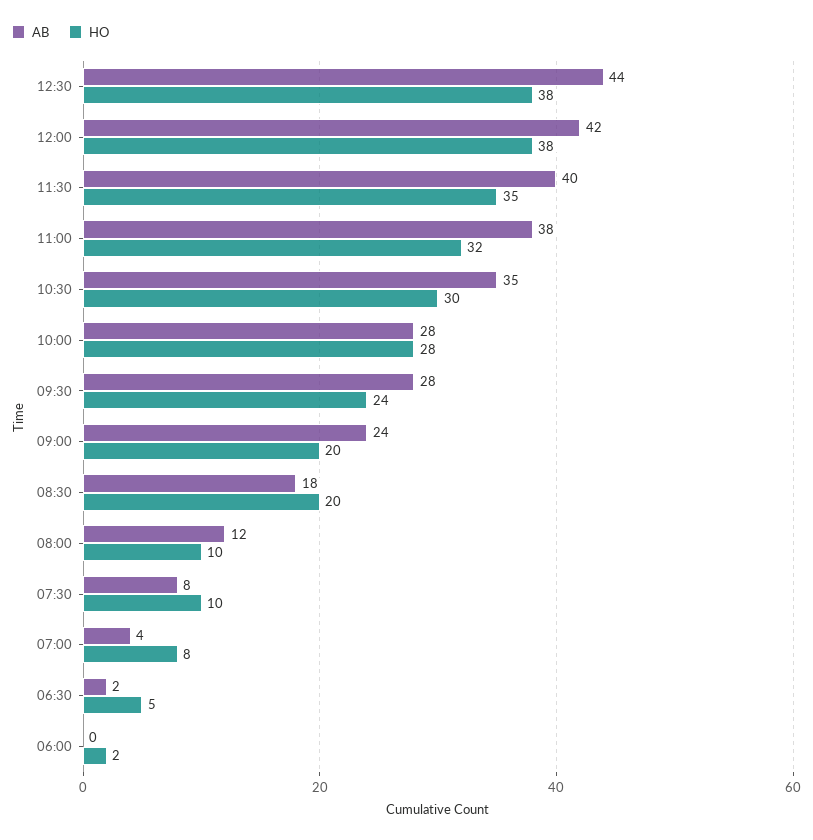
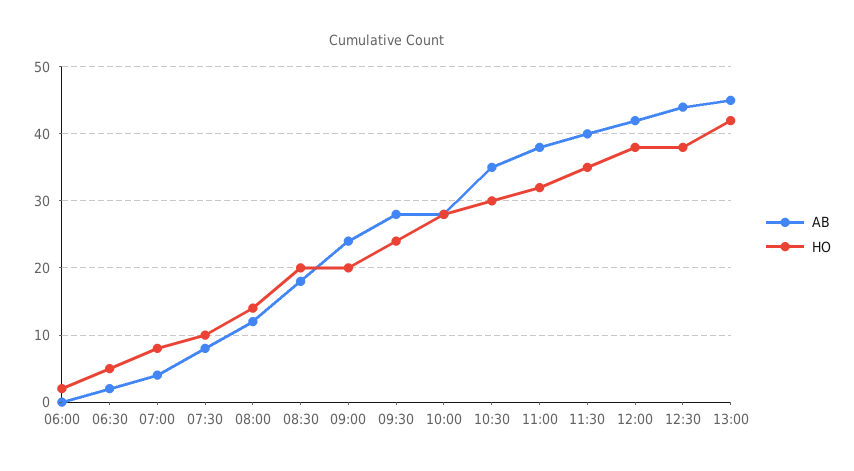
HO, 08:00: 10 -> 14
AB, 13:00: none -> 45
HO, 13:00: none -> 42

